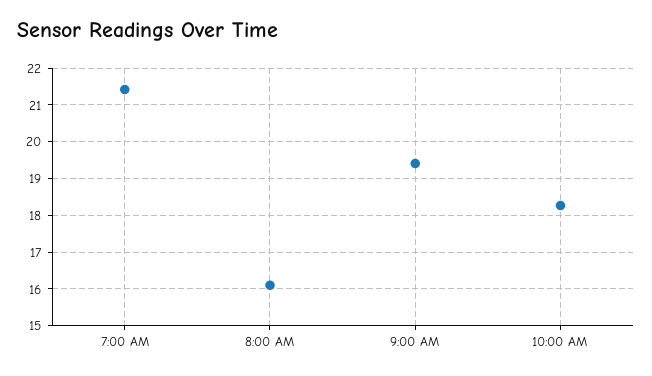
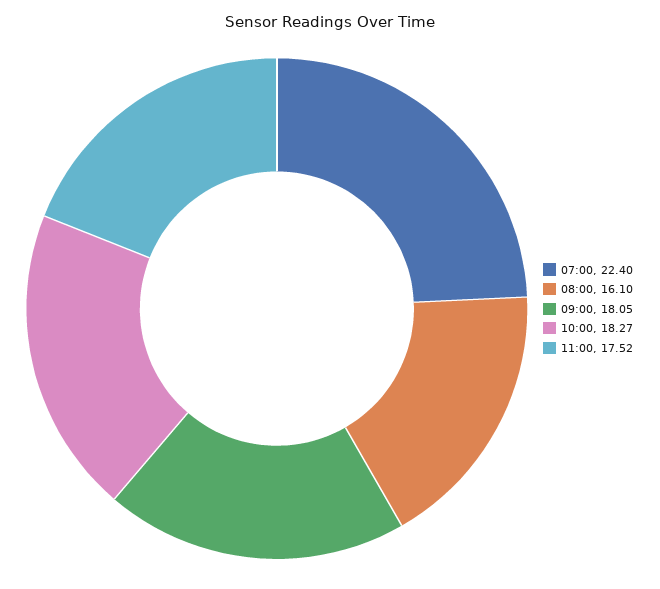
7:00 AM: 21.4 -> 22.4
9:00 AM: 19.4 -> 18.05
11:00: none -> 17.52

